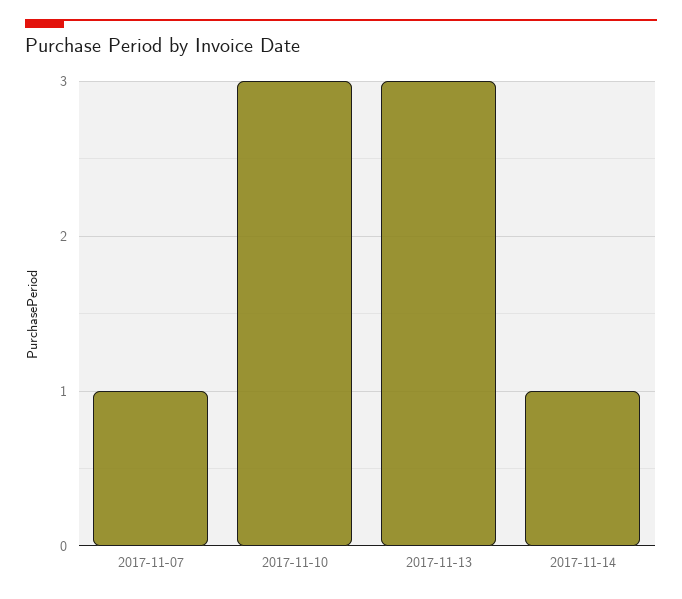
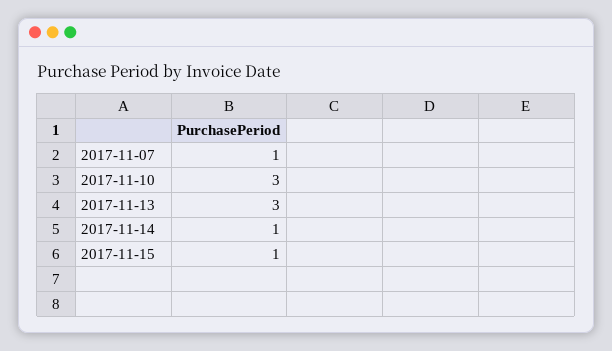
2017-11-15: none -> 1

